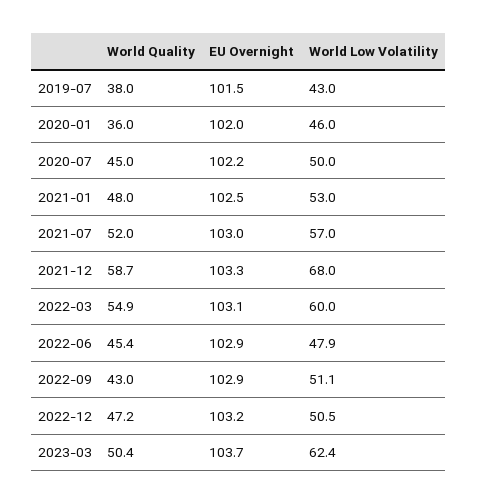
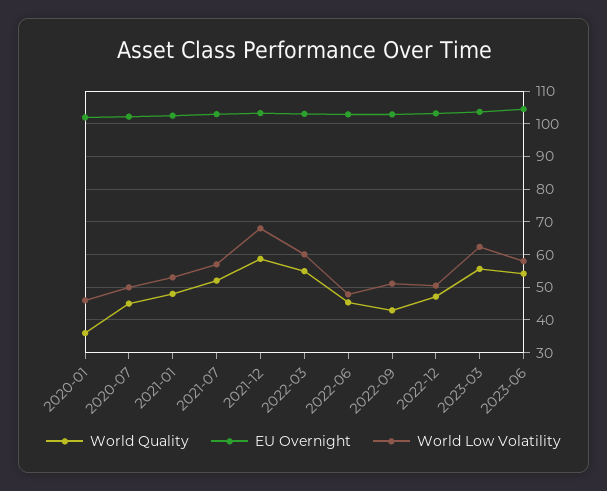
World Quality, 2019-07: 38 -> none
EU Overnight, 2019-07: 101.5 -> none
World Low Volatility, 2019-07: 43 -> none
World Quality, 2023-03: 50.4 -> 56
World Quality, 2023-06: none -> 54
EU Overnight, 2023-06: none -> 104
World Low Volatility, 2023-06: none -> 58

